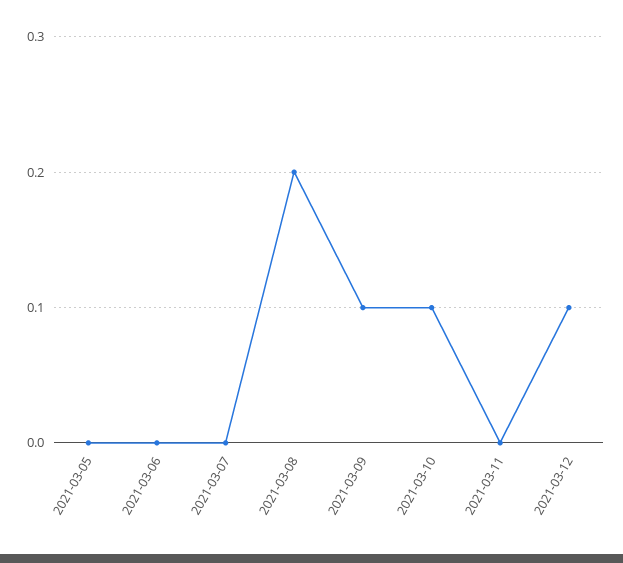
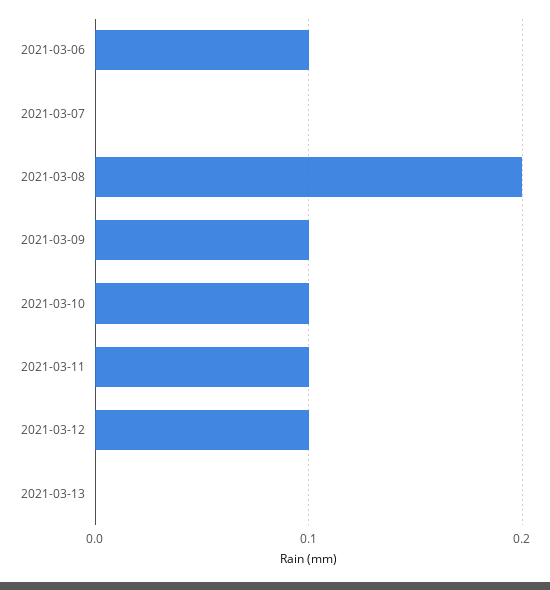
2021-03-05: 0 -> none
2021-03-06: 0 -> 0.1
2021-03-11: 0 -> 0.1
2021-03-13: none -> 0

